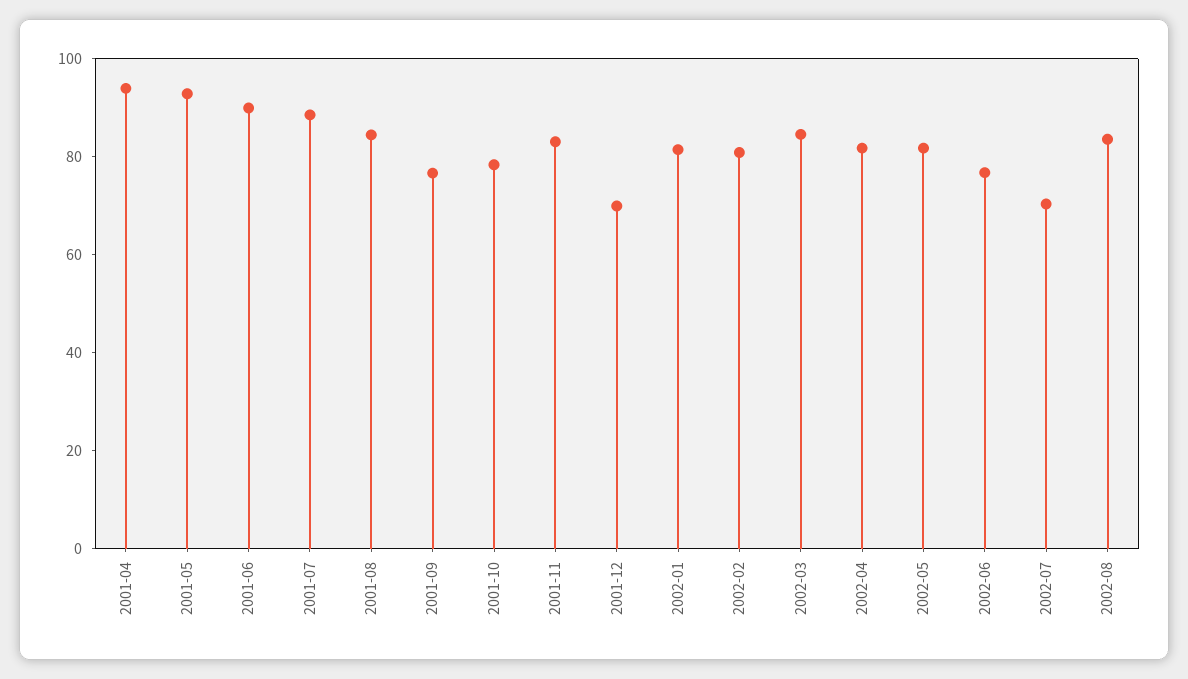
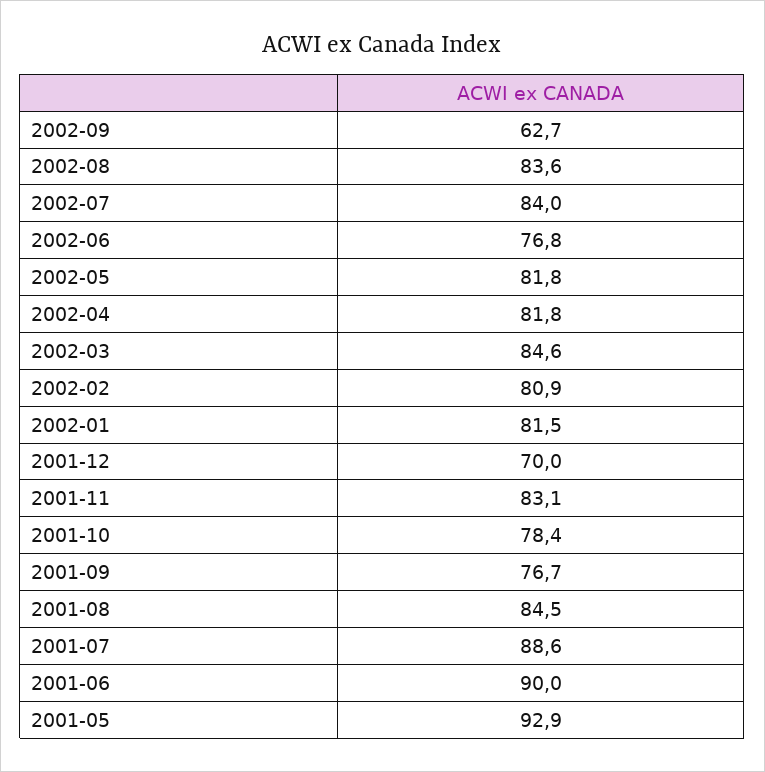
2001-04: 95 -> none
2002-07: 70 -> 84
2002-09: none -> 62.7

